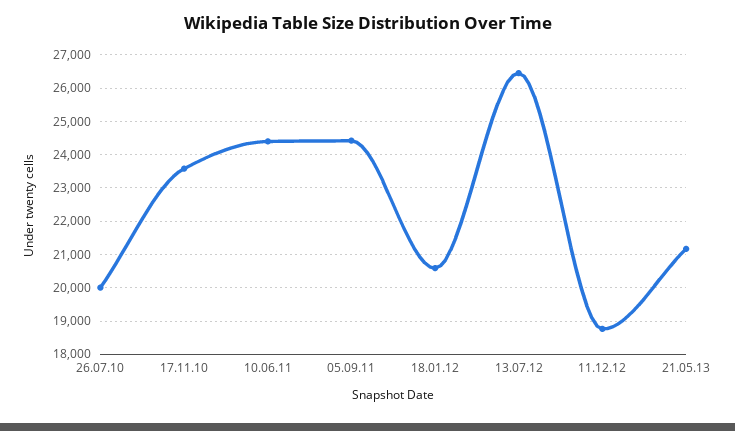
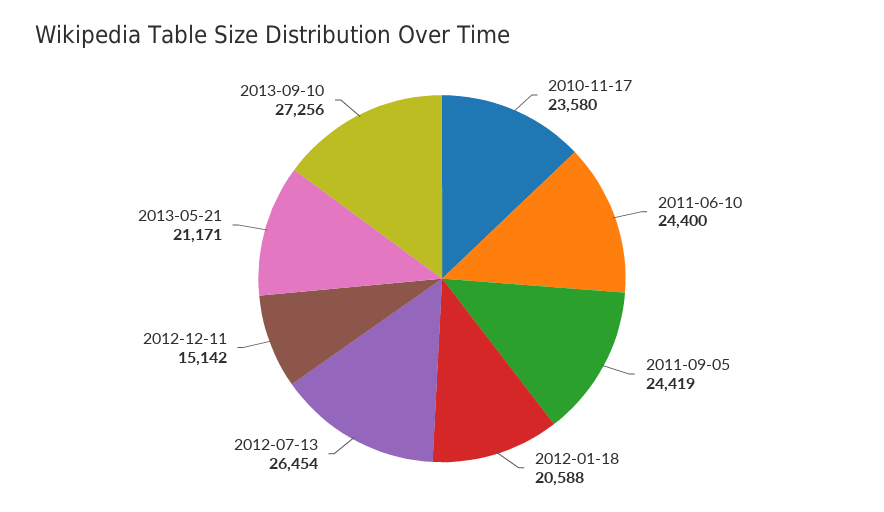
26.07.10: 20000 -> none
11.12.12: 18800 -> 15142
2013-09-10: none -> 27256

